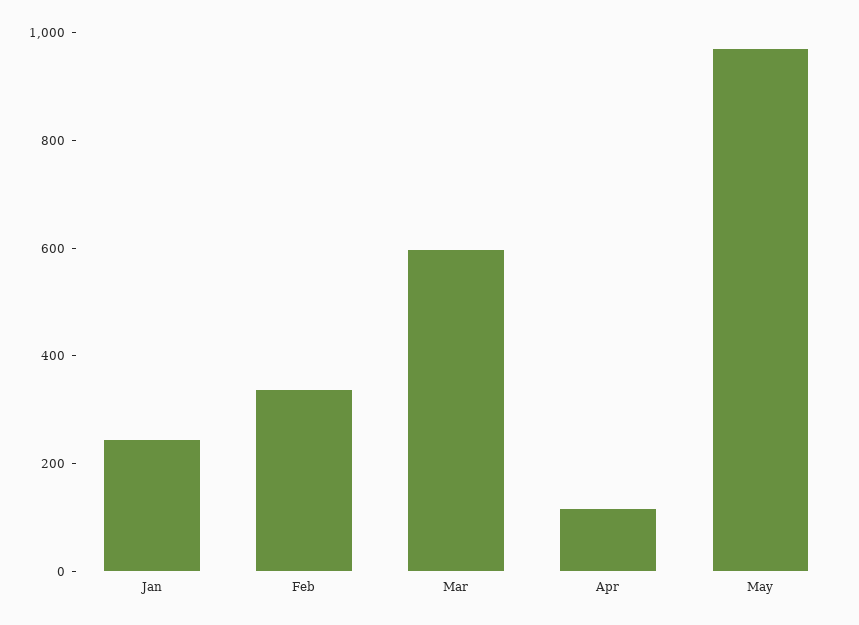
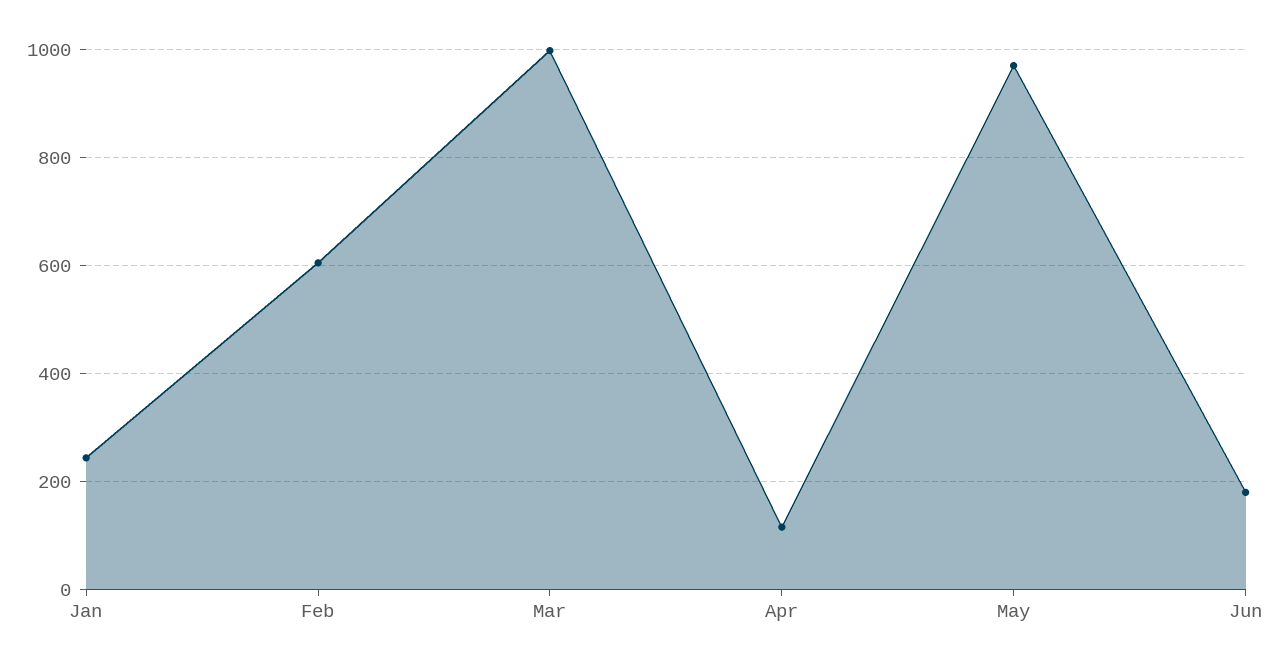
Feb: 350 -> 600
Mar: 600 -> 1000
Jun: none -> 180

